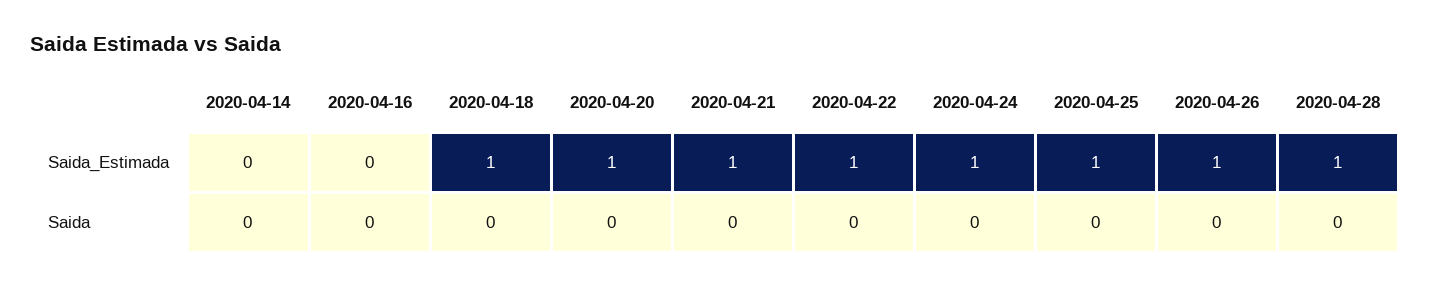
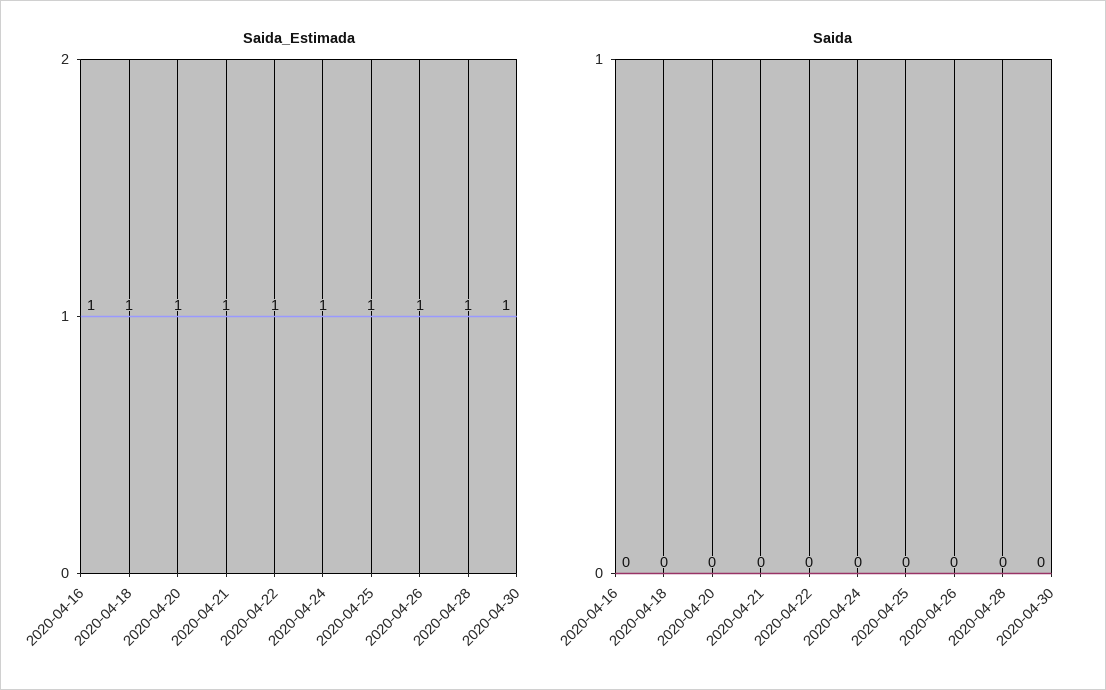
Saida_Estimada, 2020-04-14: 0 -> none
Saida_Estimada, 2020-04-16: 0 -> 1
Saida, 2020-04-14: 0 -> none
Saida_Estimada, 2020-04-30: none -> 1
Saida, 2020-04-30: none -> 0

